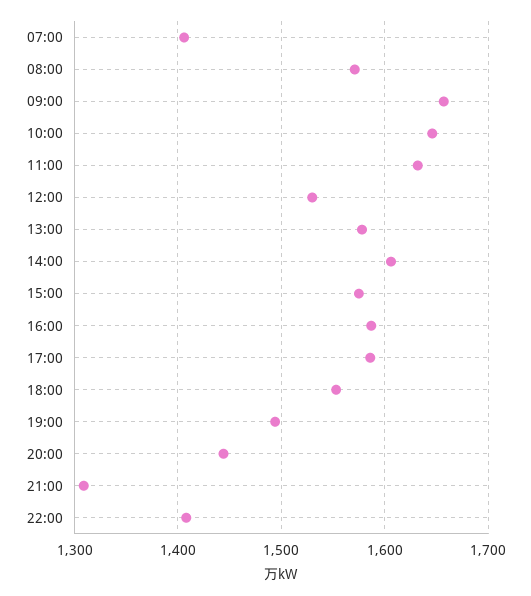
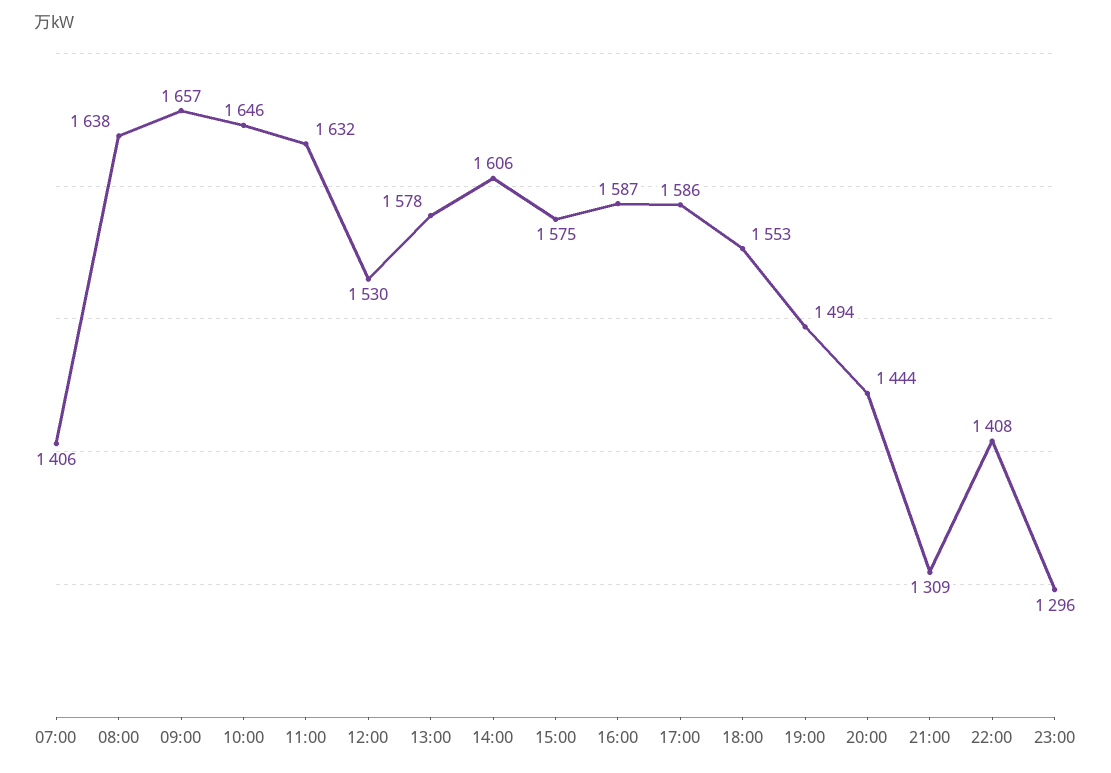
08:00: 1570 -> 1638
23:00: none -> 1296

